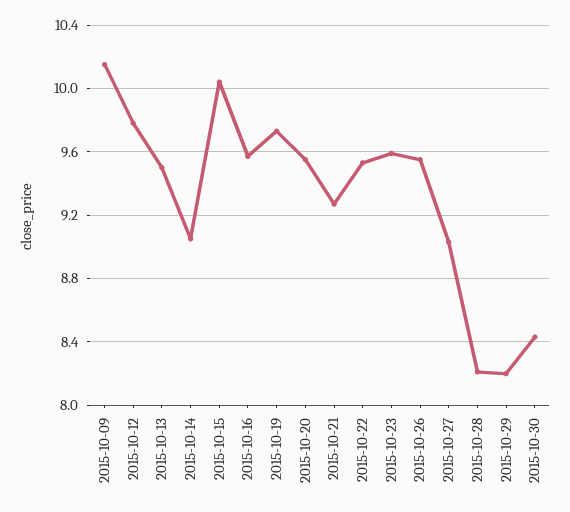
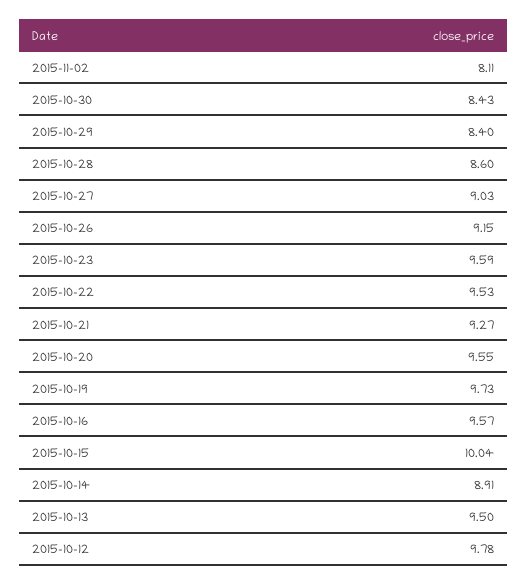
2015-10-09: 10.15 -> none
2015-10-14: 9.05 -> 8.91
2015-10-26: 9.55 -> 9.15
2015-10-28: 8.2 -> 8.6
2015-10-29: 8.2 -> 8.4
2015-11-02: none -> 8.11

